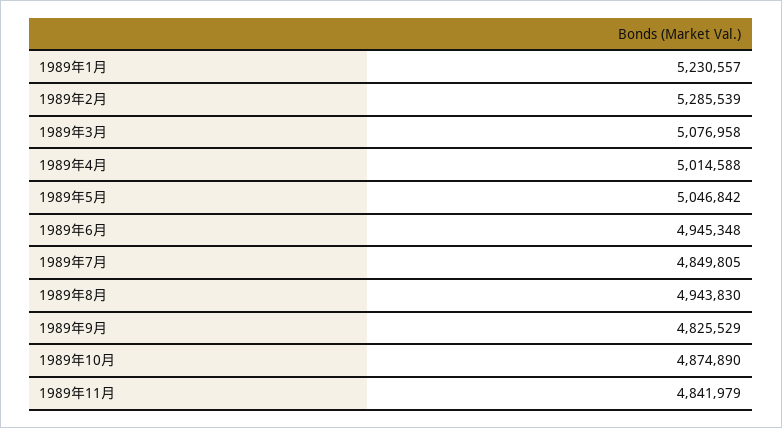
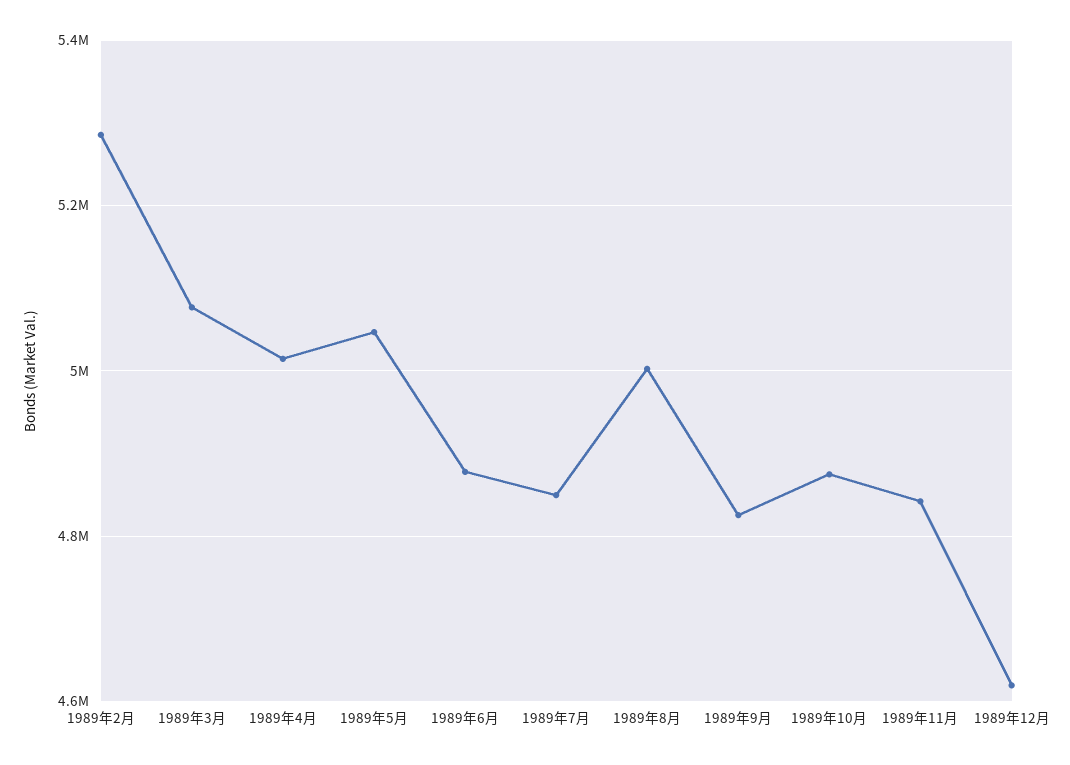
1989年1月: 5230557 -> none
1989年6月: 4945348 -> 4880000
1989年8月: 4943830 -> 5000000
1989年12月: none -> 4620000

